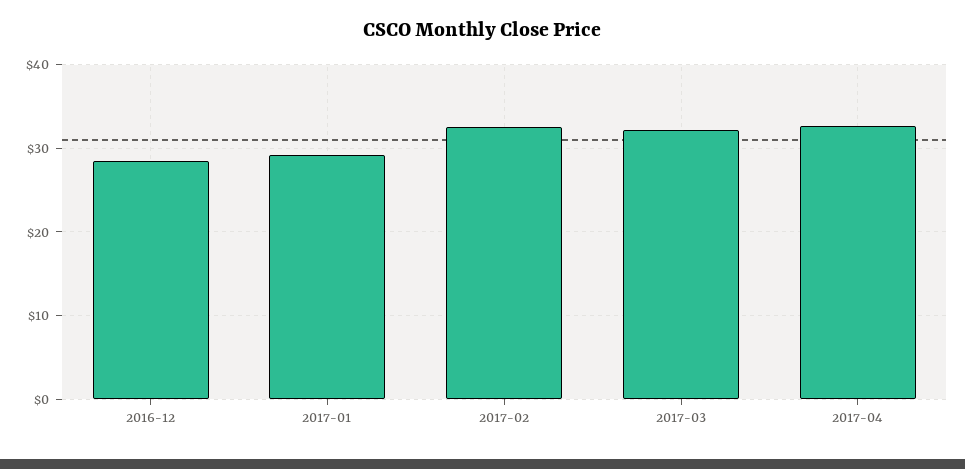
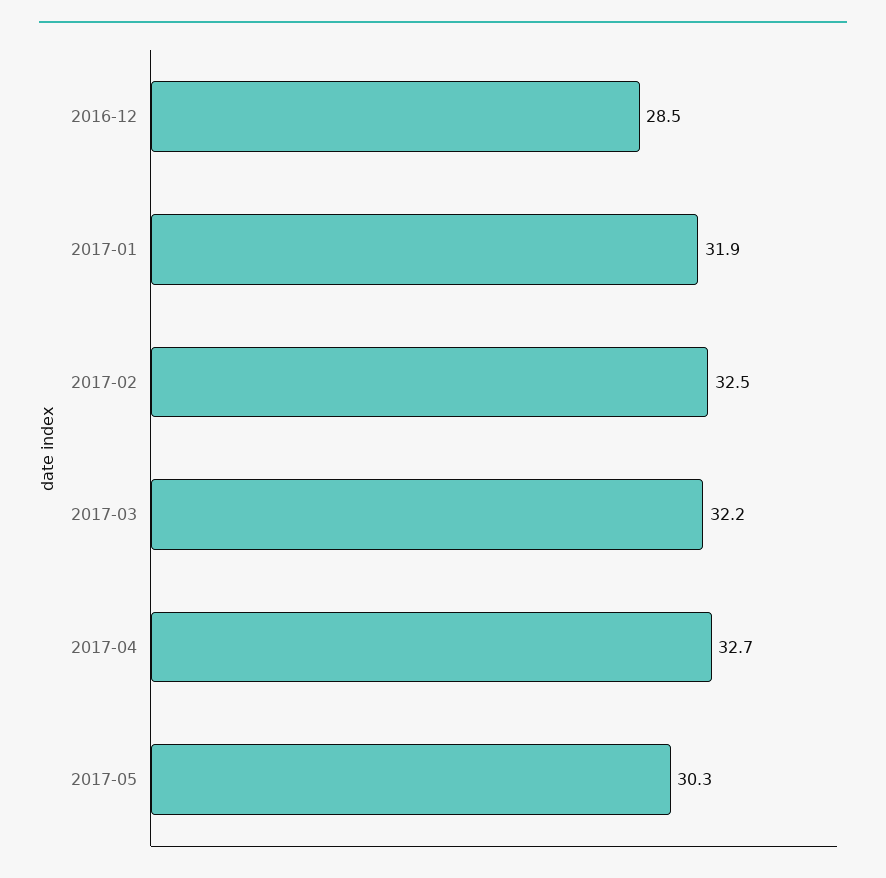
2017-01: 29 -> 31.9
2017-05: none -> 30.3

